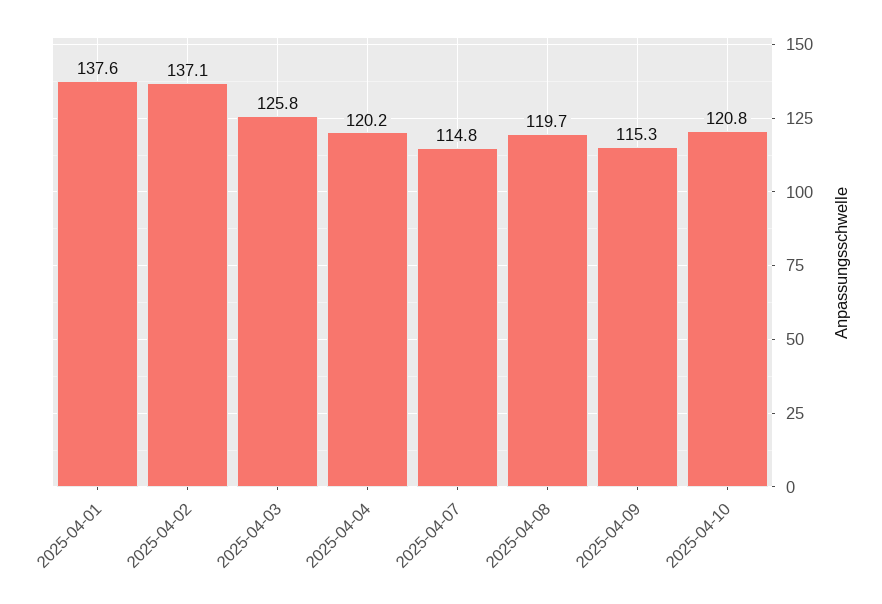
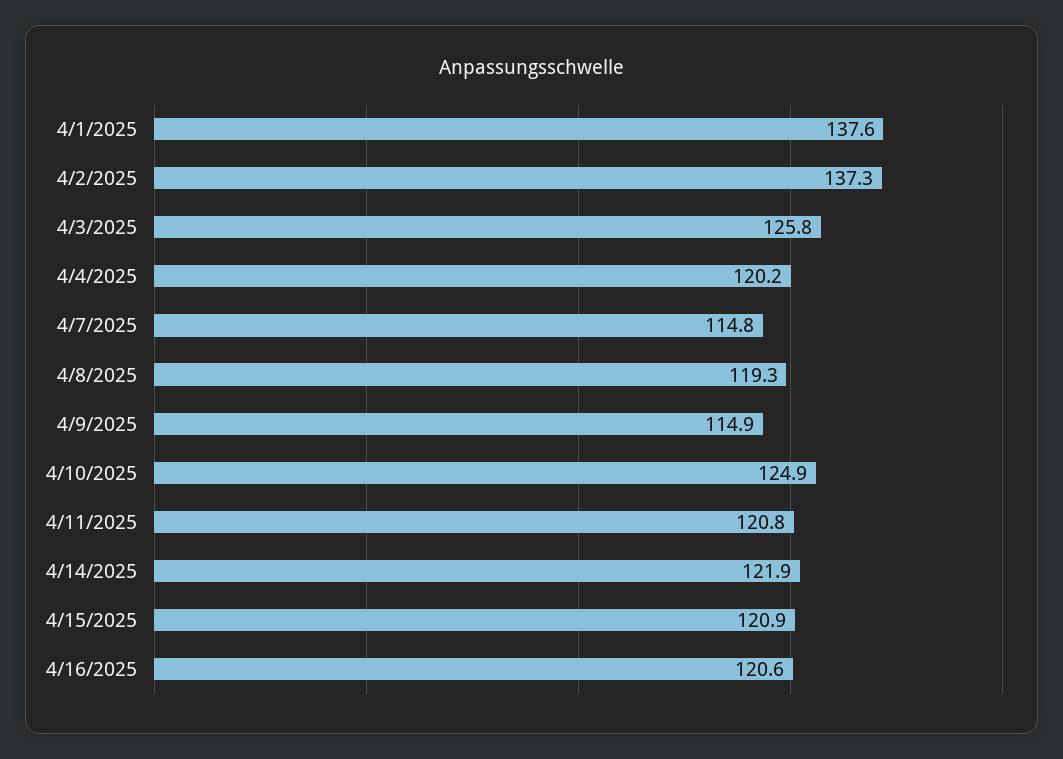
2025-04-02: 137.1 -> 137.3
2025-04-08: 119.7 -> 119.3
2025-04-09: 115.3 -> 114.9
2025-04-10: 120.8 -> 124.9
4/11/2025: none -> 120.8
4/14/2025: none -> 121.9
4/15/2025: none -> 120.9
4/16/2025: none -> 120.6

